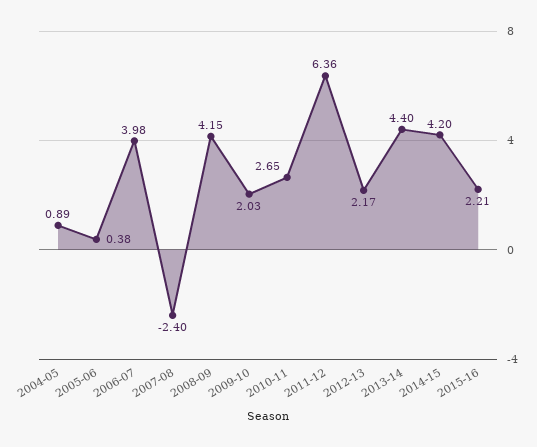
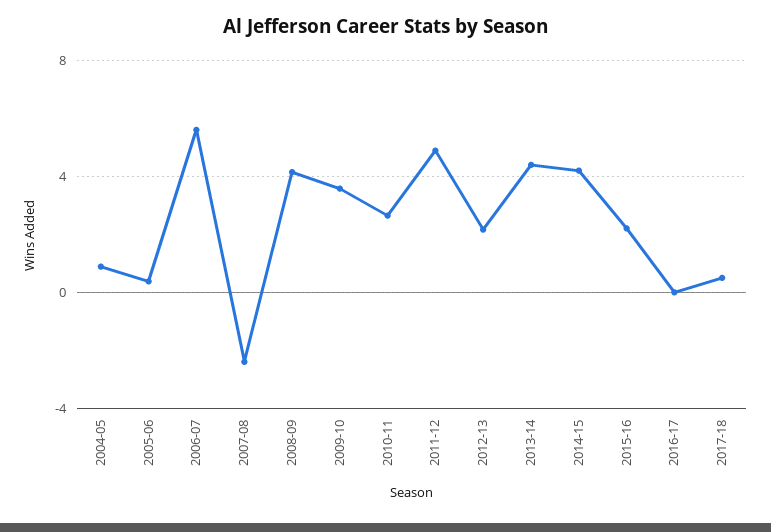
2006-07: 3.98 -> 5.5
2009-10: 2.03 -> 3.5
2011-12: 6.36 -> 5
2016-17: none -> 0
2017-18: none -> 0.5

